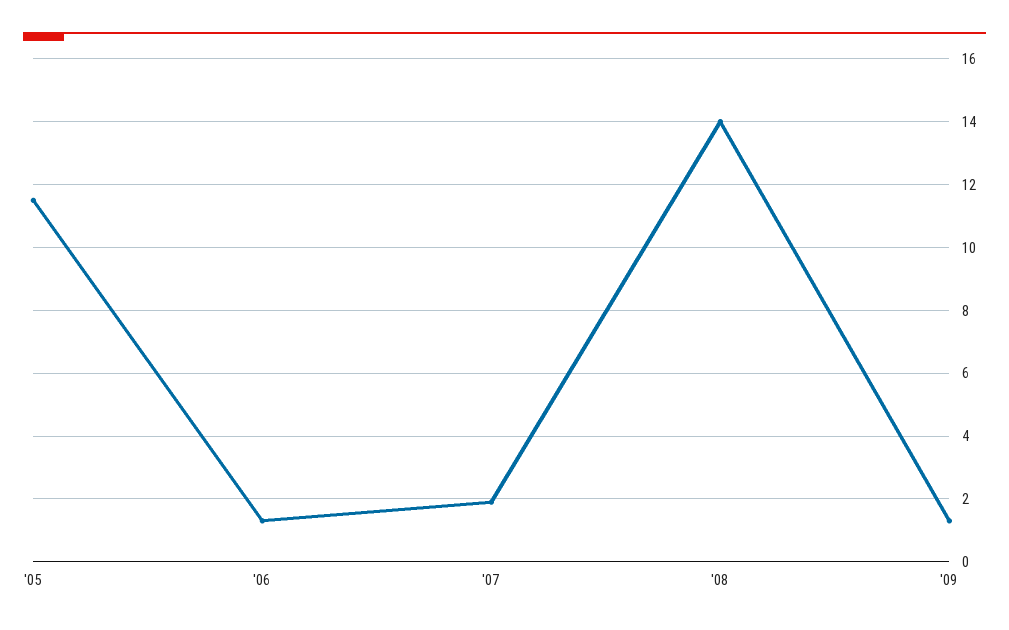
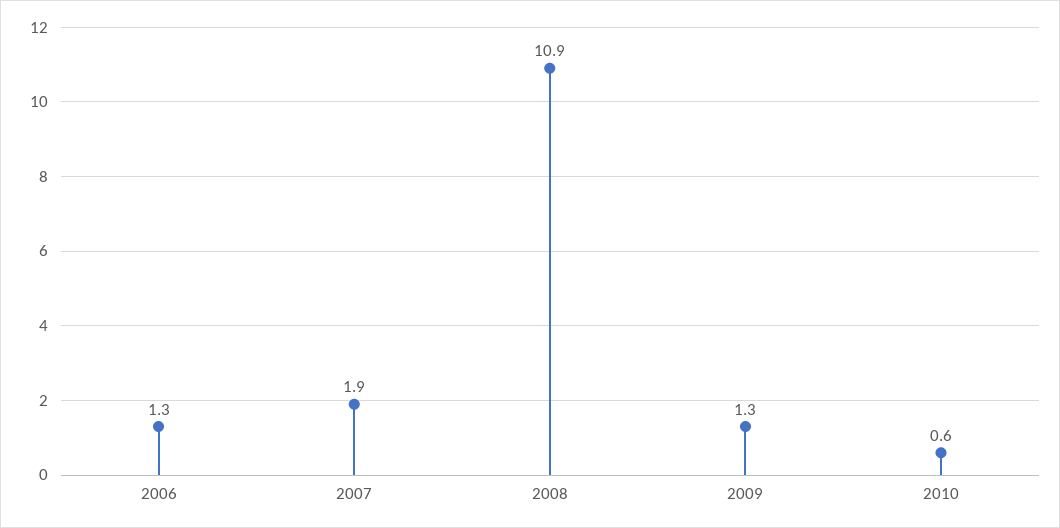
'05: 11.5 -> none
'08: 14 -> 10.9
2010: none -> 0.6

